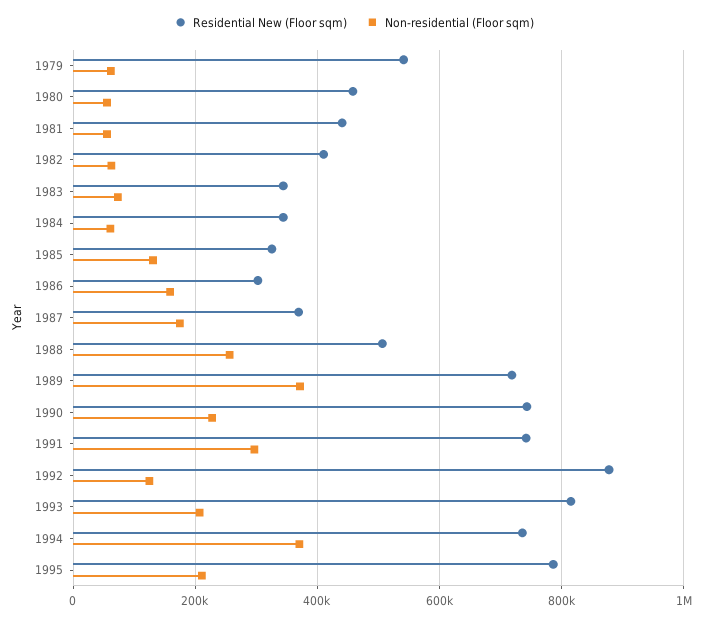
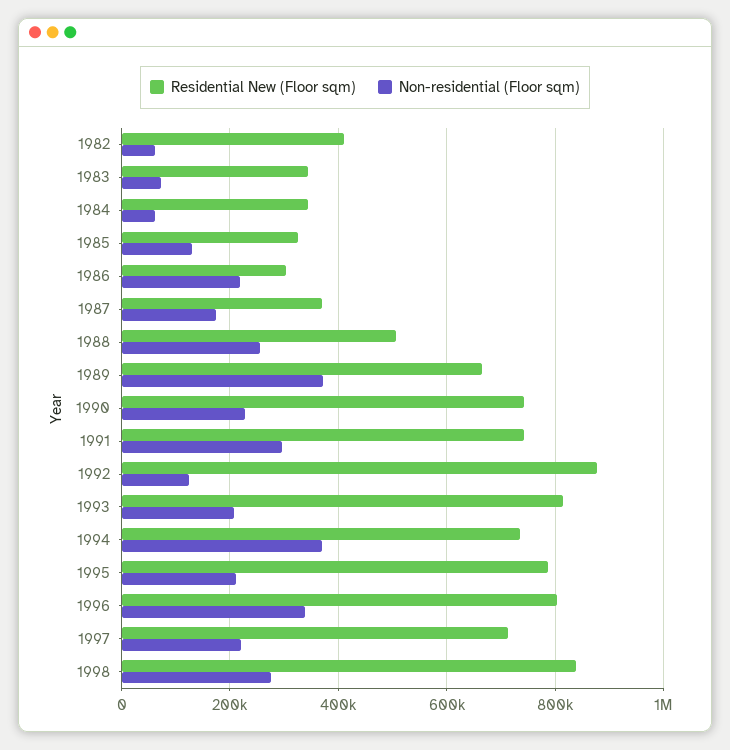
Residential New (Floor sqm), 1979: 540000 -> none
Non-residential (Floor sqm), 1979: 60000 -> none
Residential New (Floor sqm), 1980: 460000 -> none
Non-residential (Floor sqm), 1980: 60000 -> none
Residential New (Floor sqm), 1981: 440000 -> none
Non-residential (Floor sqm), 1981: 60000 -> none
Non-residential (Floor sqm), 1986: 160000 -> 220000
Residential New (Floor sqm), 1989: 720000 -> 660000
Residential New (Floor sqm), 1996: none -> 800000
Non-residential (Floor sqm), 1996: none -> 340000
Residential New (Floor sqm), 1997: none -> 720000
Non-residential (Floor sqm), 1997: none -> 220000
Residential New (Floor sqm), 1998: none -> 840000
Non-residential (Floor sqm), 1998: none -> 280000

